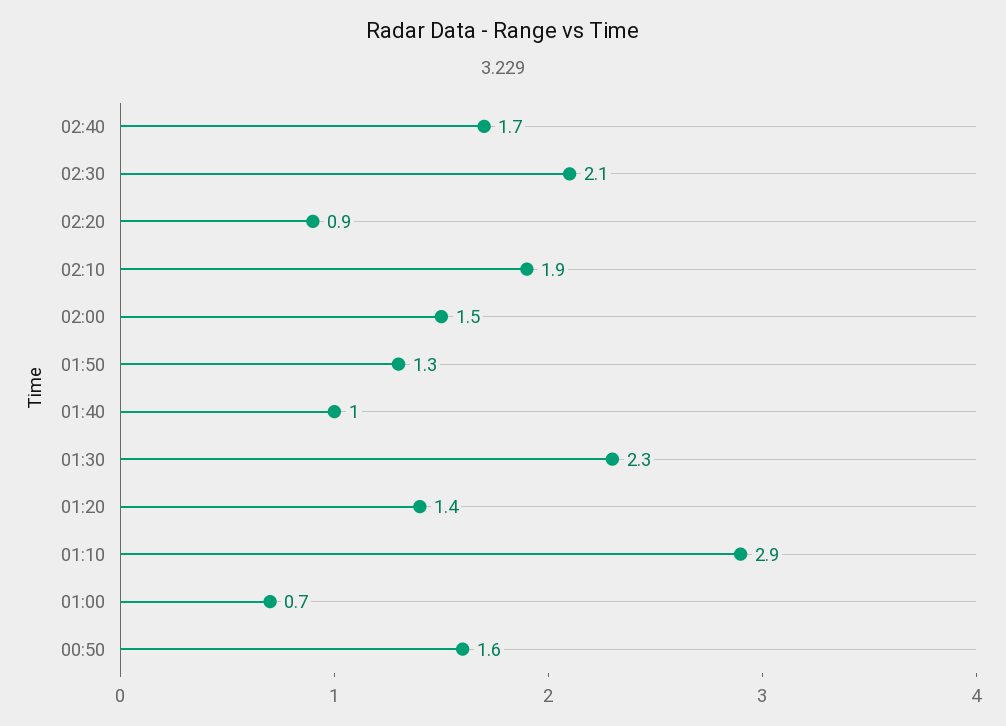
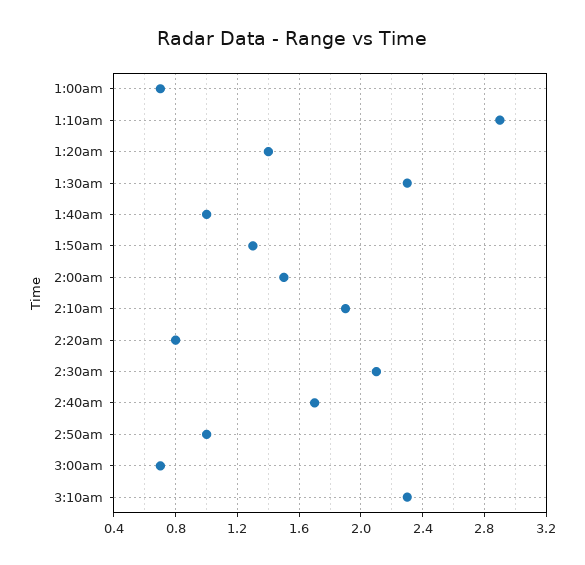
02:20: 0.9 -> 0.8
00:50: 1.6 -> none
2:50am: none -> 1
3:00am: none -> 0.7
3:10am: none -> 2.3

